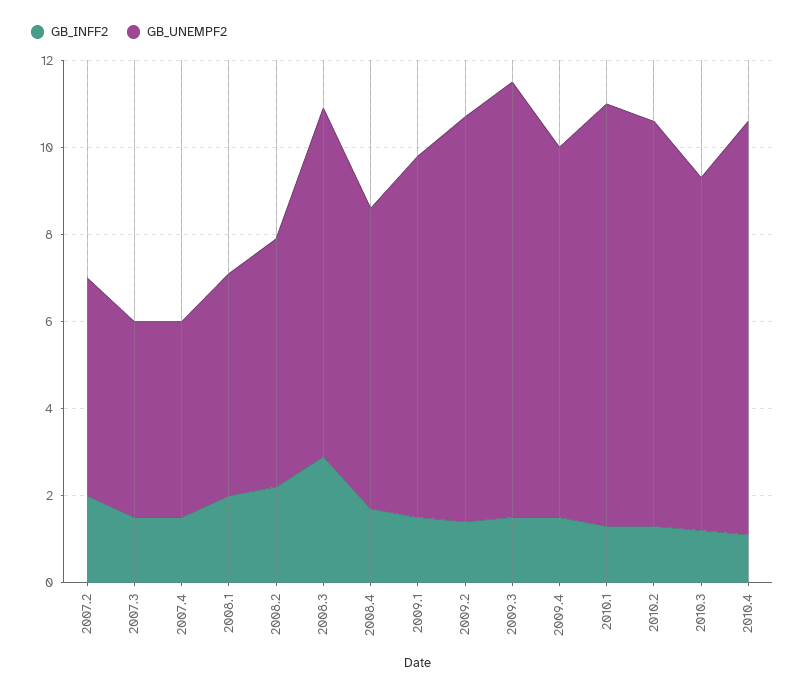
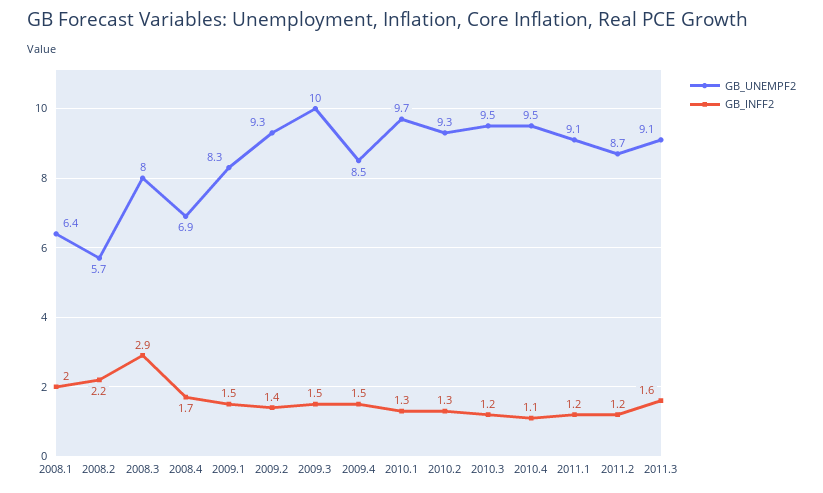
GB_INFF2, 2007.2: 2 -> none
GB_UNEMPF2, 2007.2: 5 -> none
GB_INFF2, 2007.3: 1.5 -> none
GB_UNEMPF2, 2007.3: 4.5 -> none
GB_INFF2, 2007.4: 1.5 -> none
GB_UNEMPF2, 2007.4: 4.5 -> none
GB_UNEMPF2, 2008.1: 5 -> 6.4
GB_UNEMPF2, 2010.3: 8 -> 9.5
GB_UNEMPF2, 2011.1: none -> 9.1
GB_INFF2, 2011.1: none -> 1.2
GB_UNEMPF2, 2011.2: none -> 8.7
GB_INFF2, 2011.2: none -> 1.2
GB_UNEMPF2, 2011.3: none -> 9.1
GB_INFF2, 2011.3: none -> 1.6

